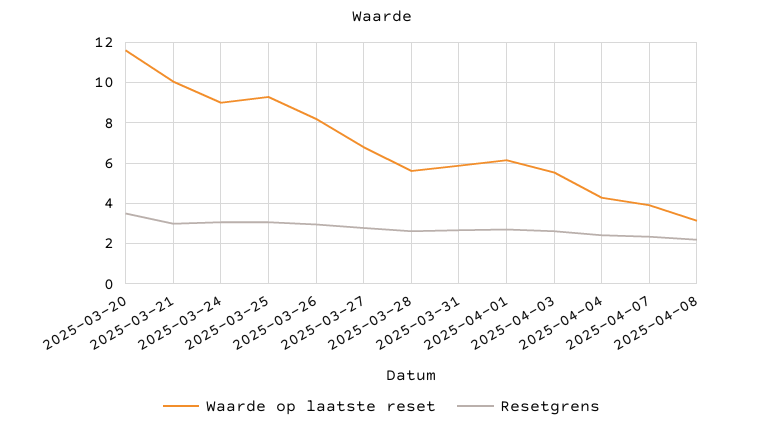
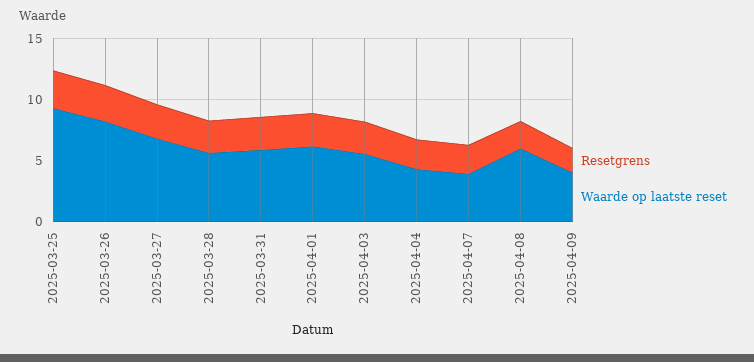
Waarde op laatste reset, 2025-03-20: 11.5 -> none
Resetgrens, 2025-03-20: 3.5 -> none
Waarde op laatste reset, 2025-03-21: 10 -> none
Resetgrens, 2025-03-21: 3 -> none
Waarde op laatste reset, 2025-03-24: 9 -> none
Resetgrens, 2025-03-24: 3 -> none
Waarde op laatste reset, 2025-04-08: 3 -> 6
Resetgrens, 2025-04-09: none -> 2
Waarde op laatste reset, 2025-04-09: none -> 4

